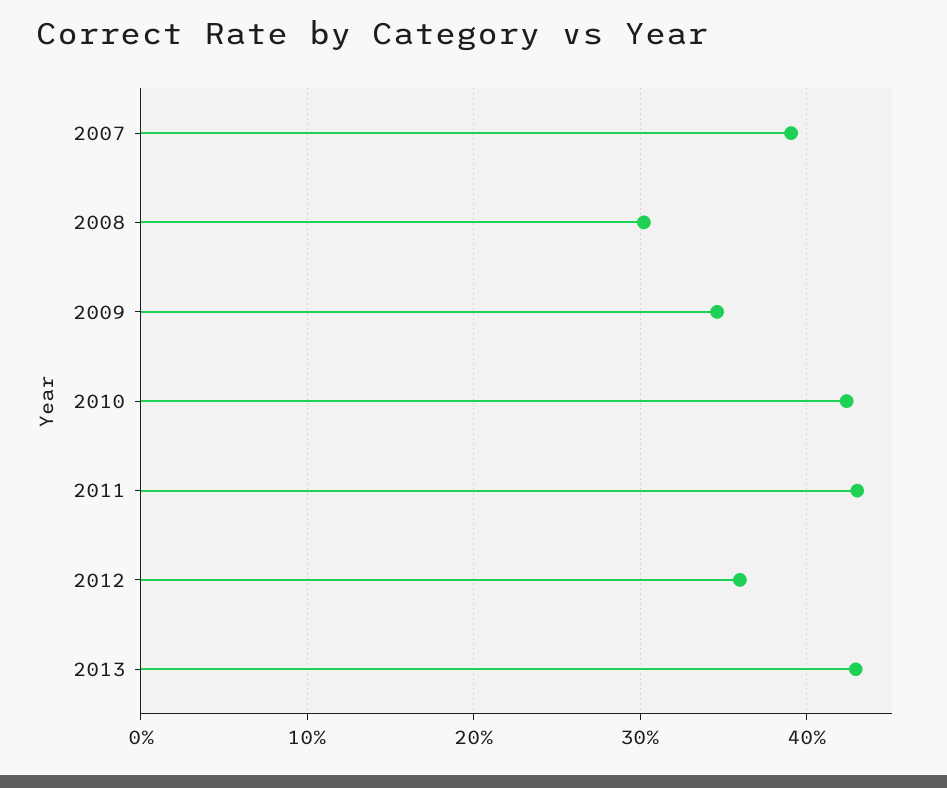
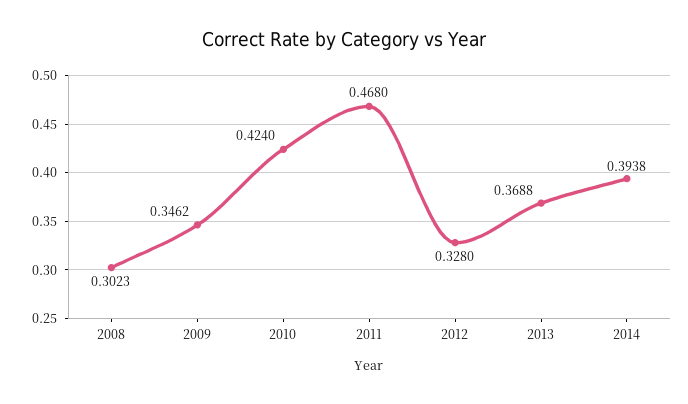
2007: 0.39 -> none
2011: 0.43 -> 0.468
2012: 0.36 -> 0.328
2013: 0.43 -> 0.3688
2014: none -> 0.3938

